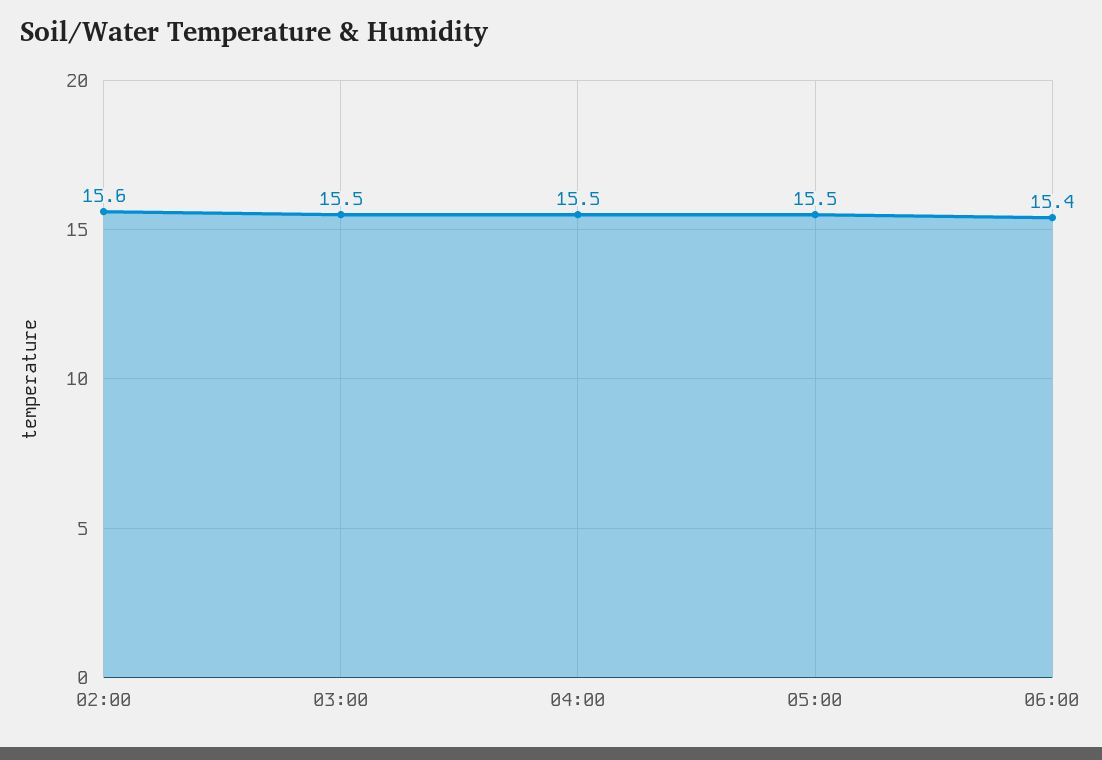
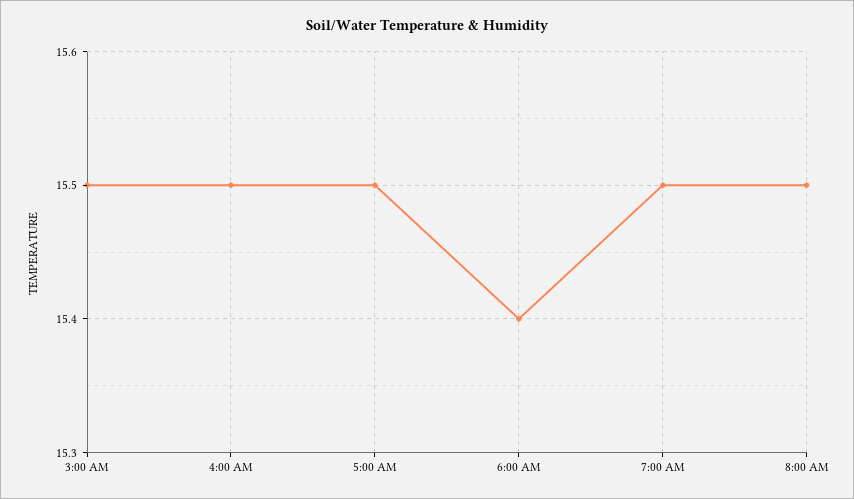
02:00: 15.6 -> none
7:00 AM: none -> 15.5
8:00 AM: none -> 15.5

